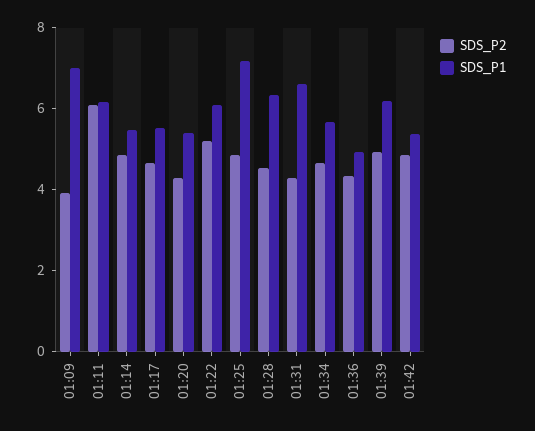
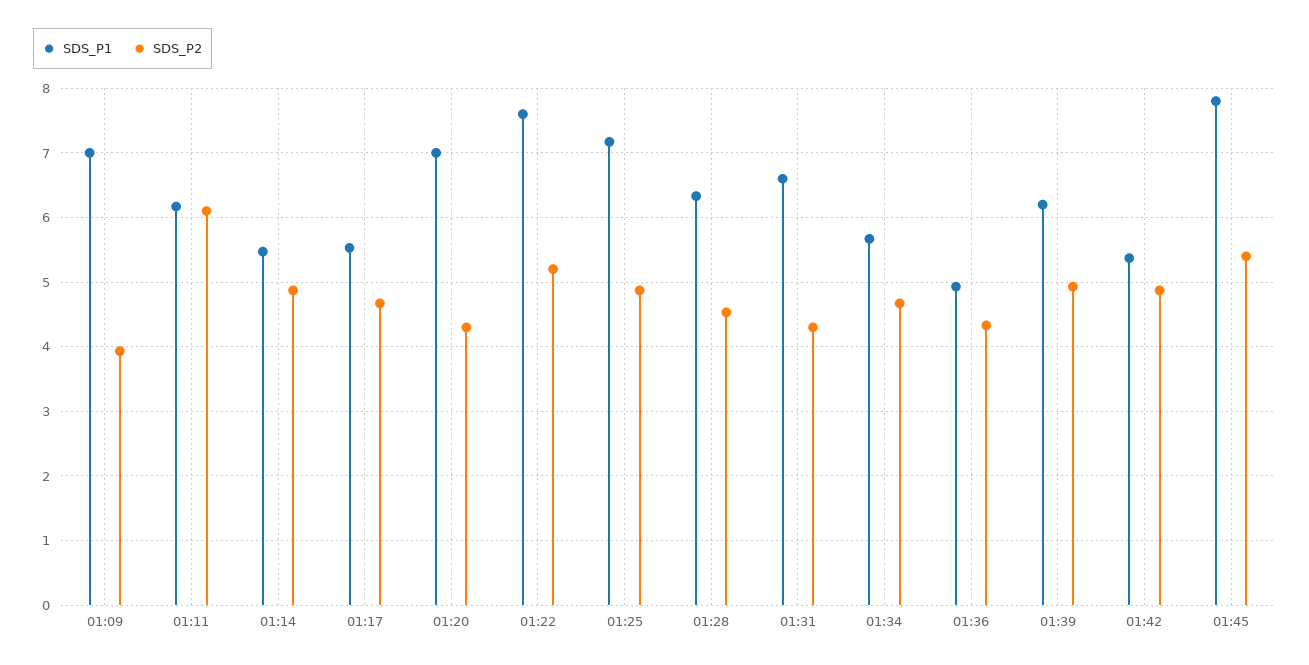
SDS_P1, 01:20: 5.5 -> 7
SDS_P1, 01:22: 6 -> 7.6
SDS_P1, 01:45: none -> 7.8
SDS_P2, 01:45: none -> 5.4

